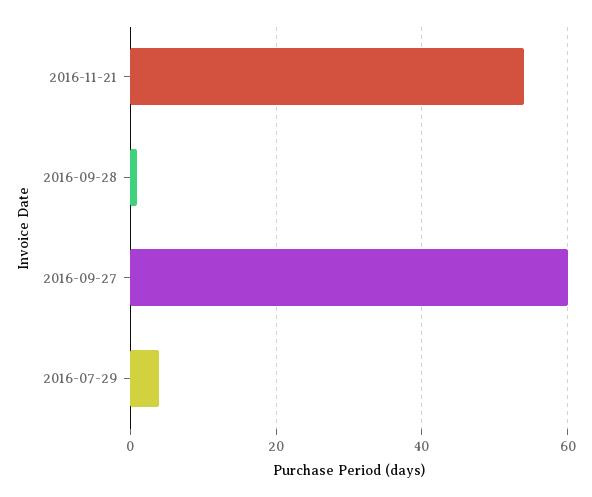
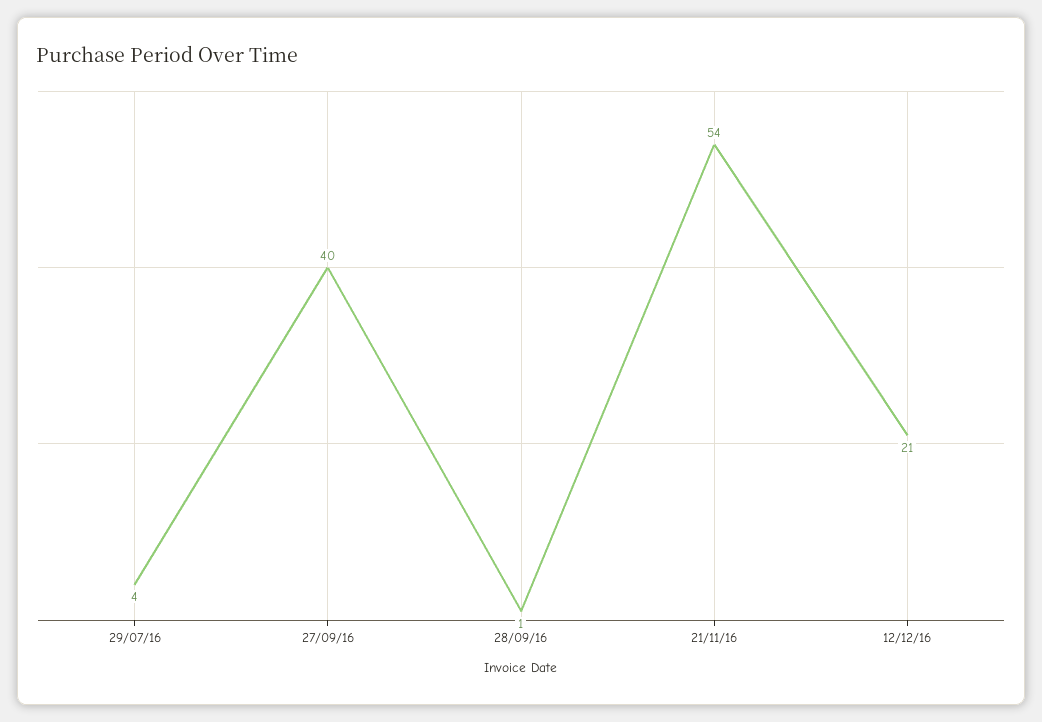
2016-09-27: 60 -> 40
12/12/16: none -> 21

